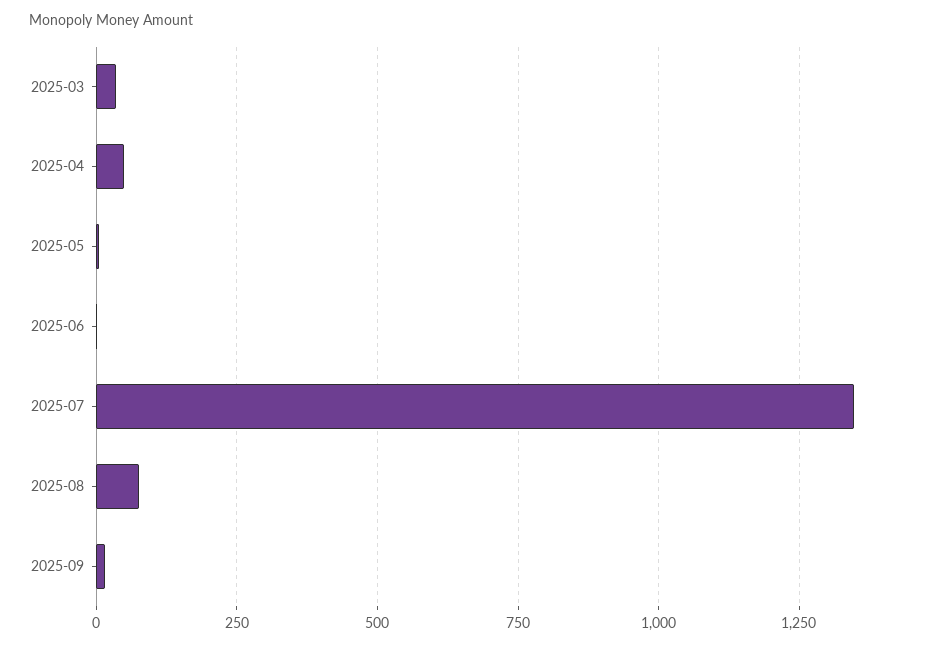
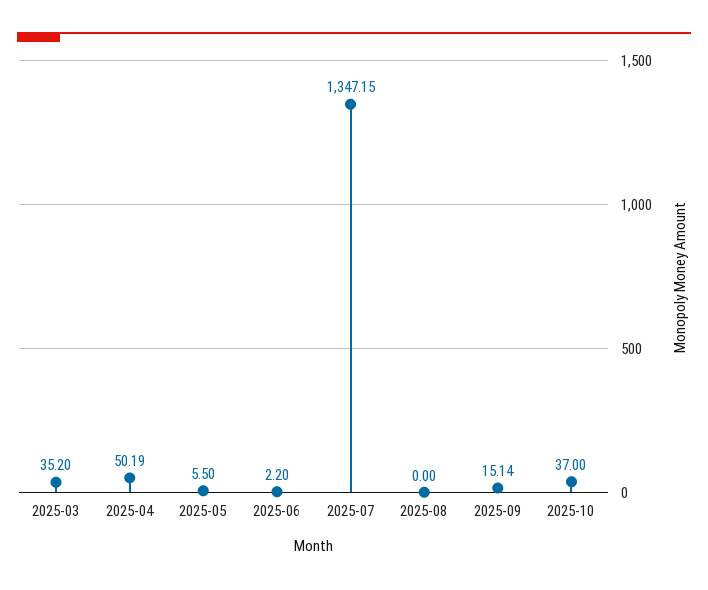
2025-08: 75 -> 0
2025-10: none -> 37

